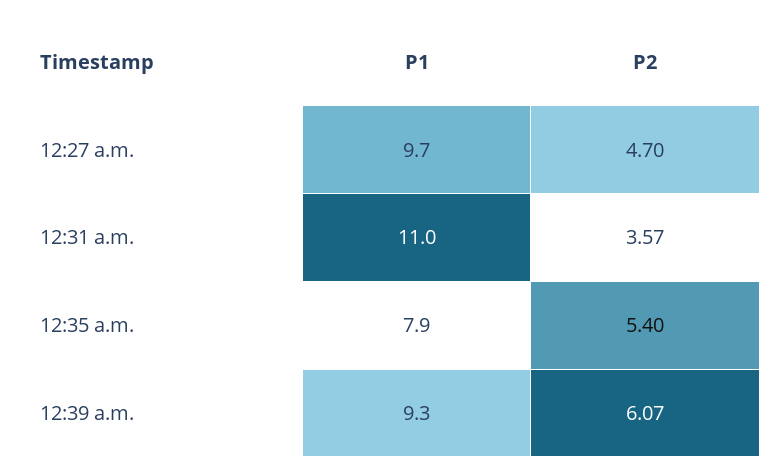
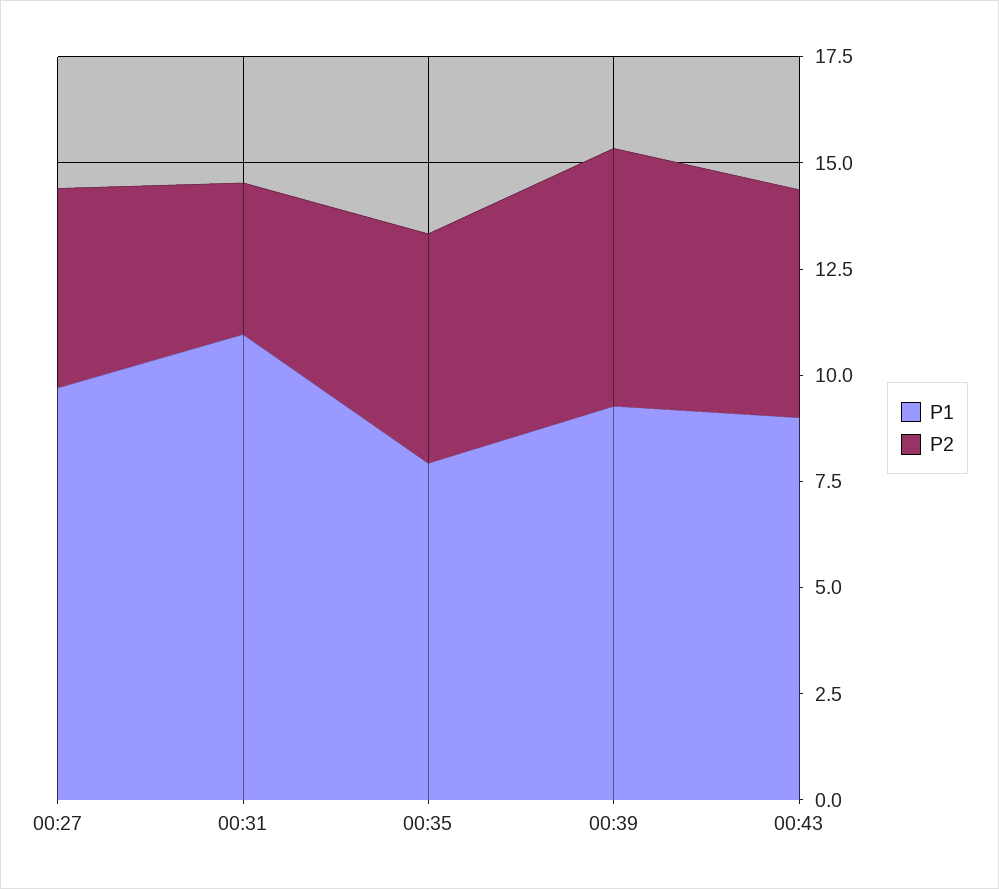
P1, 00:43: none -> 9
P2, 00:43: none -> 5.5

